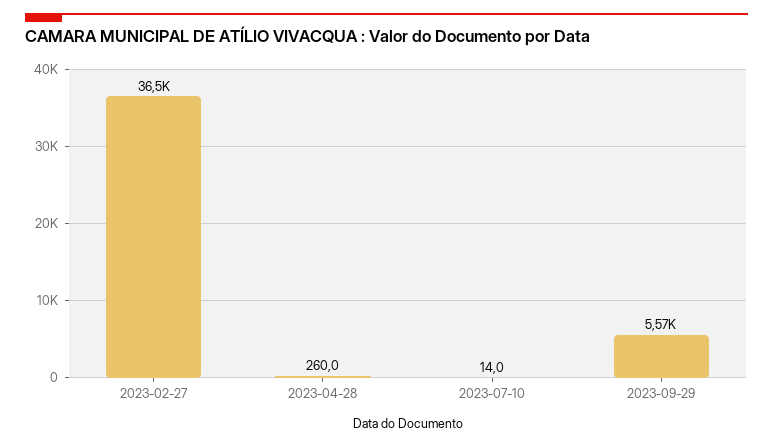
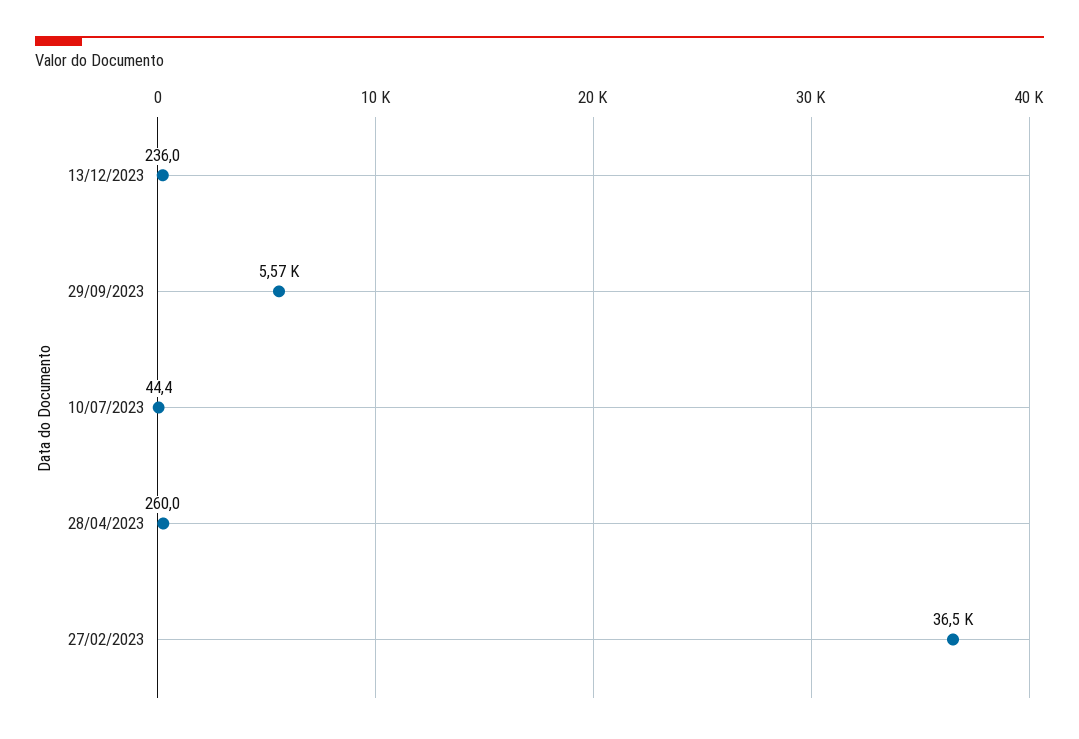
2023-07-10: 14 -> 44.4
13/12/2023: none -> 236

